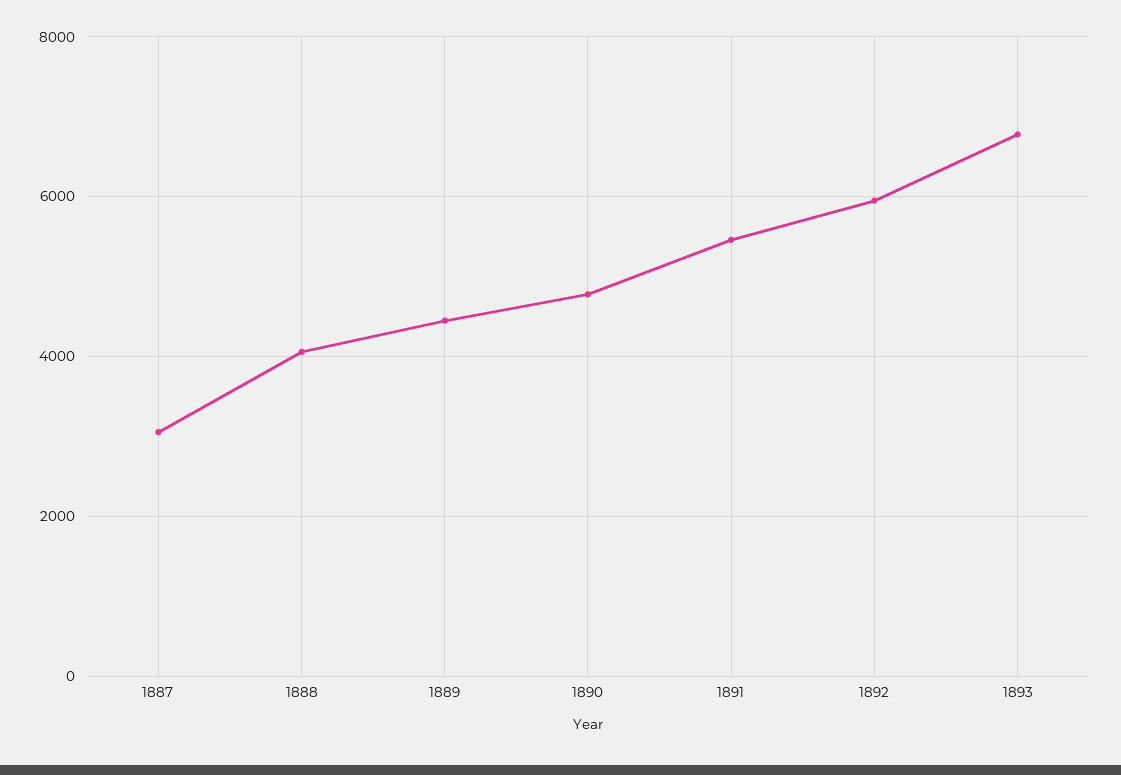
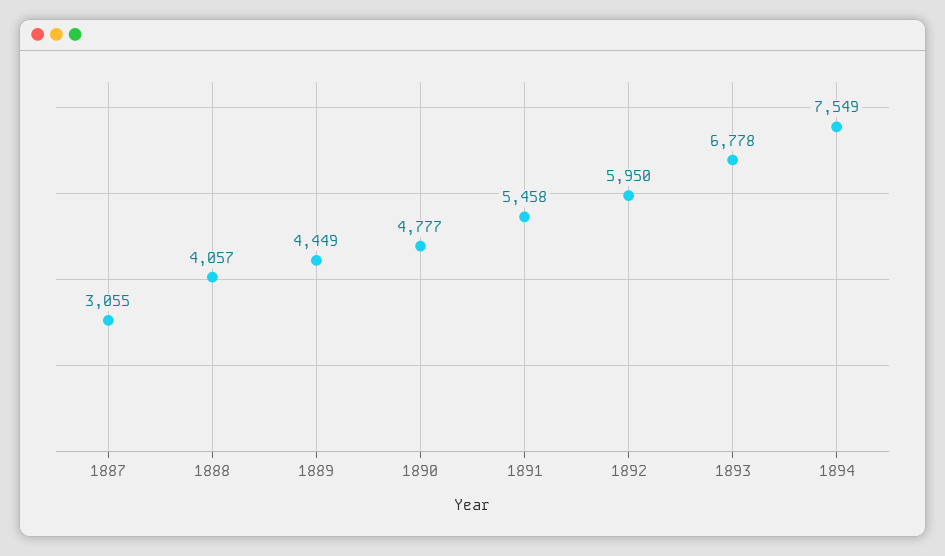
1894: none -> 7549

